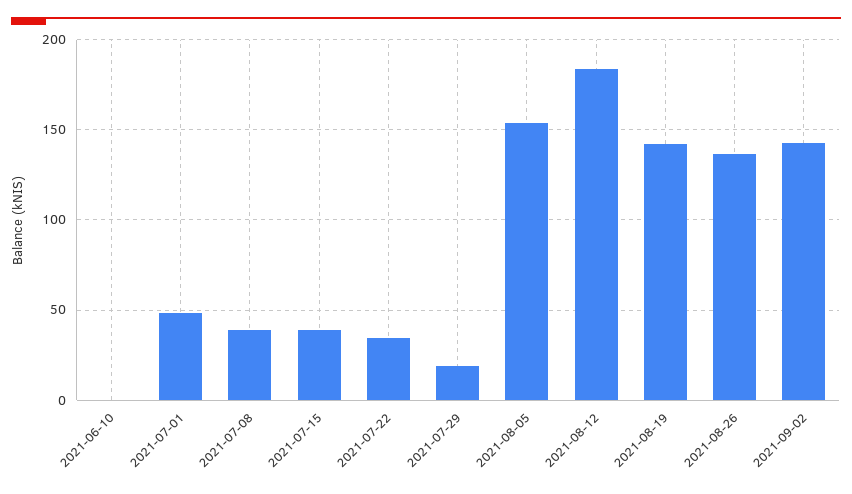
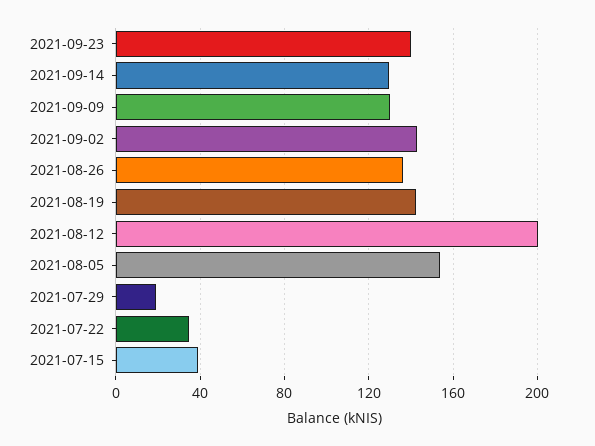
2021-06-10: 0 -> none
2021-07-01: 50 -> none
2021-07-08: 40 -> none
2021-08-12: 185 -> 200
2021-09-23: none -> 140
2021-09-14: none -> 130
2021-09-09: none -> 130

